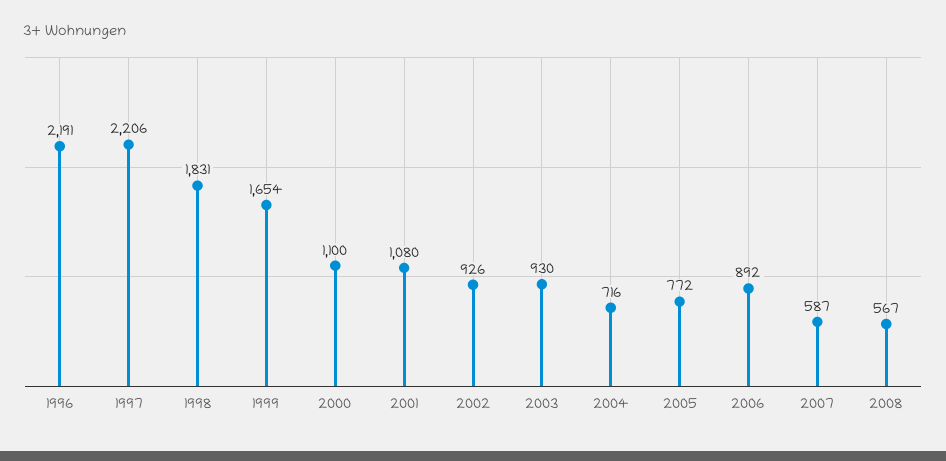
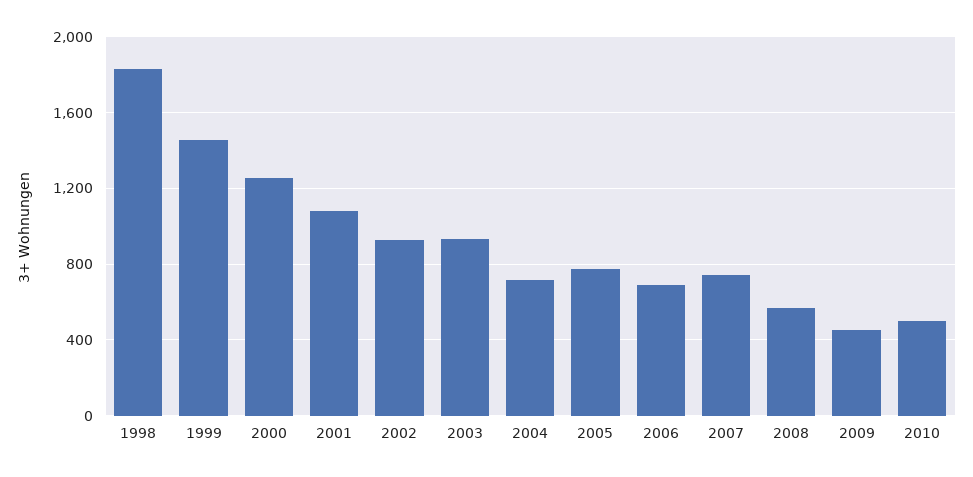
1996: 2191 -> none
1997: 2206 -> none
1999: 1654 -> 1450
2000: 1100 -> 1250
2006: 892 -> 700
2007: 587 -> 750
2009: none -> 450
2010: none -> 500

